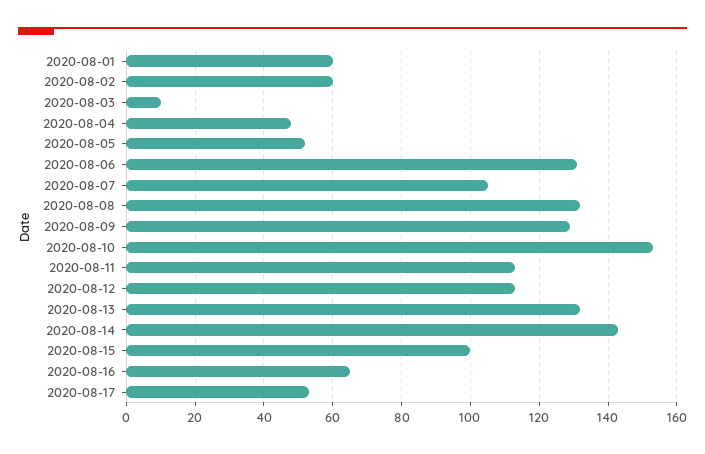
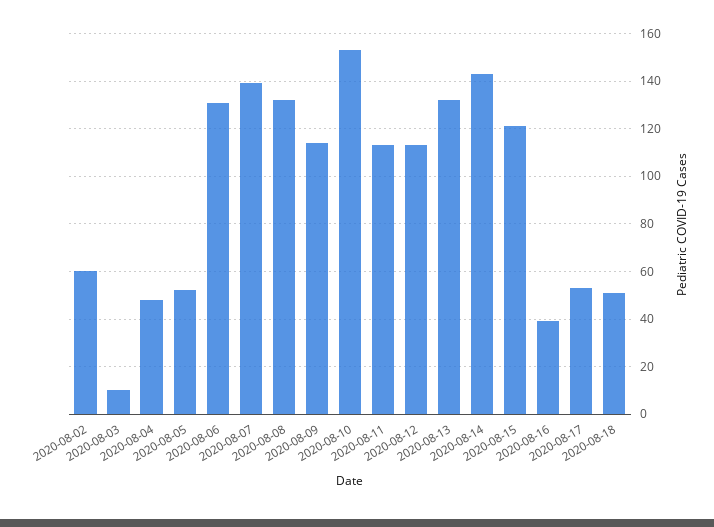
2020-08-01: 60 -> none
2020-08-07: 105 -> 140
2020-08-09: 130 -> 115
2020-08-15: 100 -> 120
2020-08-16: 65 -> 40
2020-08-18: none -> 50

